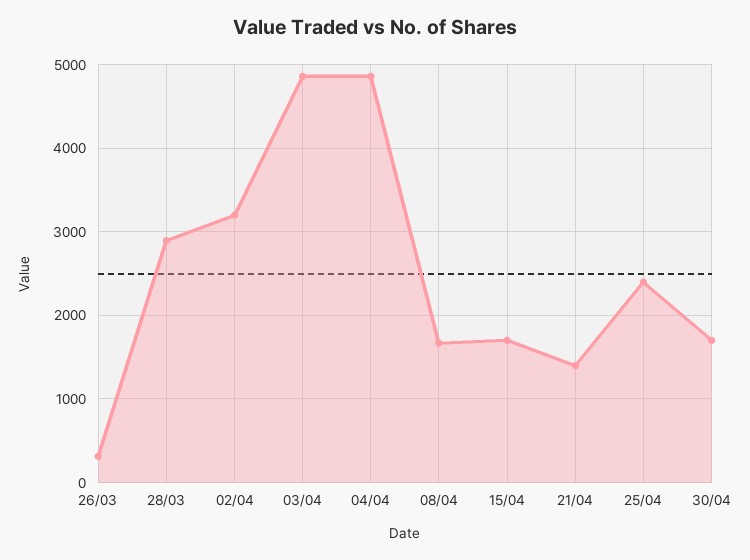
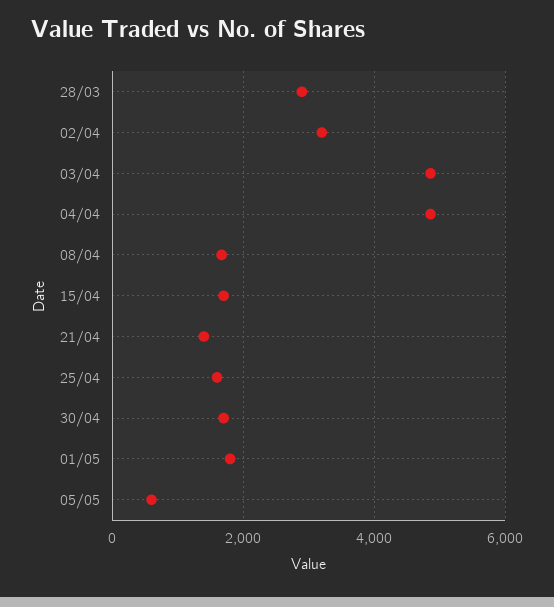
26/03: 300 -> none
25/04: 2400 -> 1600
01/05: none -> 1800
05/05: none -> 600

